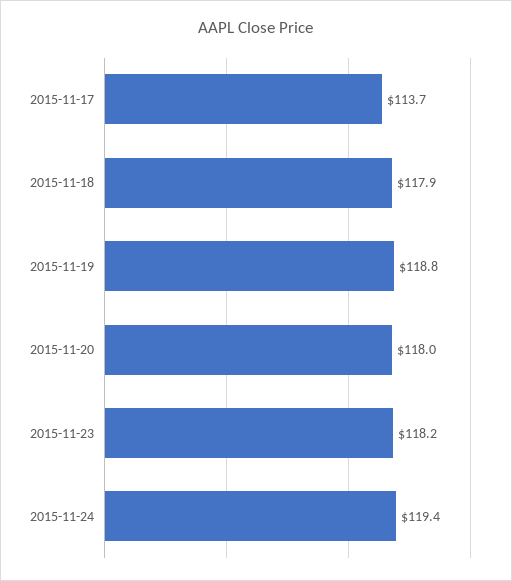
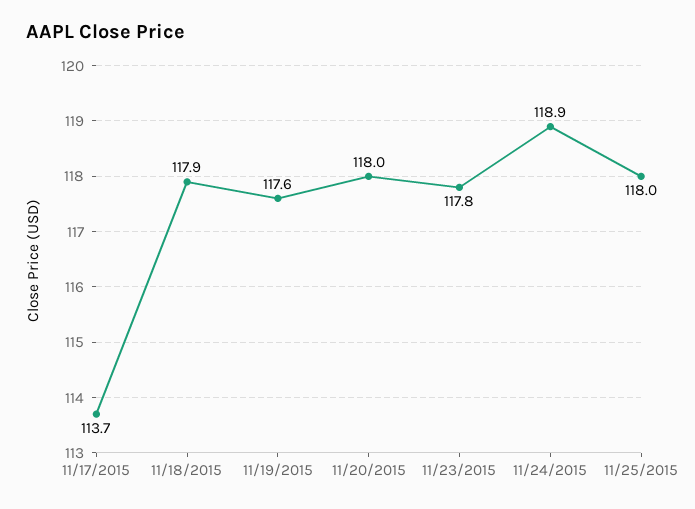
2015-11-19: 118.8 -> 117.6
2015-11-23: 118.2 -> 117.8
2015-11-24: 119.4 -> 118.9
11/25/2015: none -> 118

